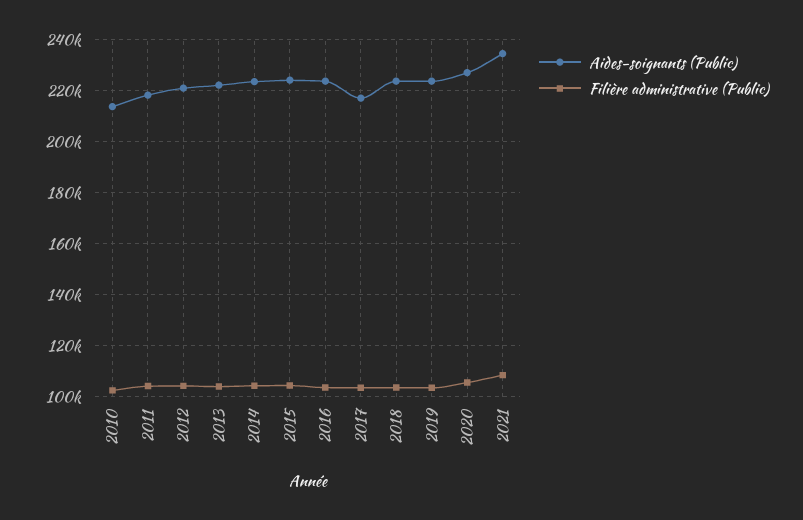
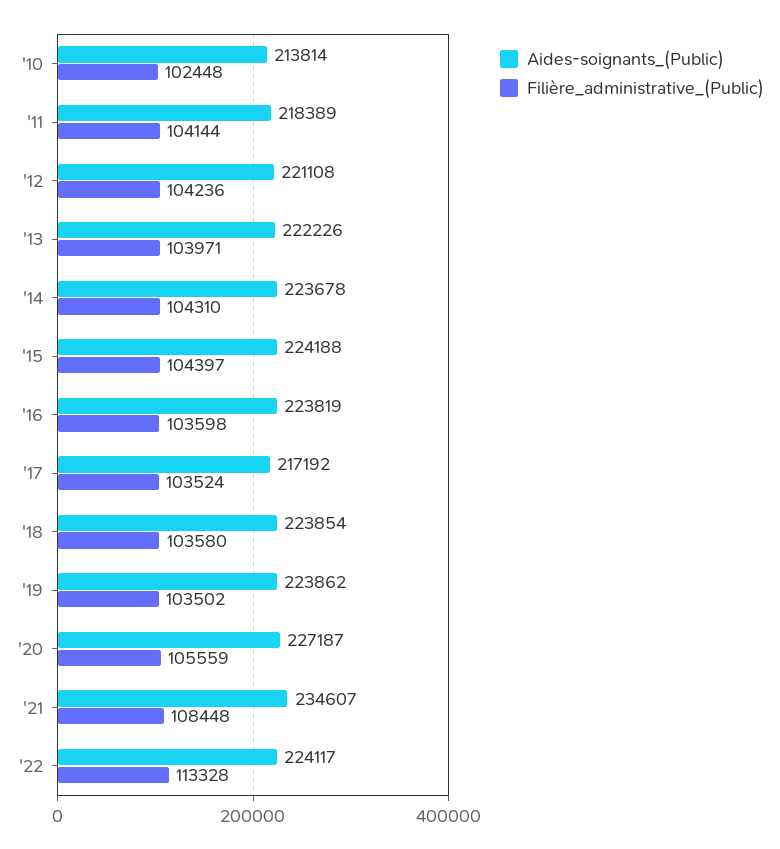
Aides-soignants (Public), '22: none -> 224117
Filière administrative (Public), '22: none -> 113328

